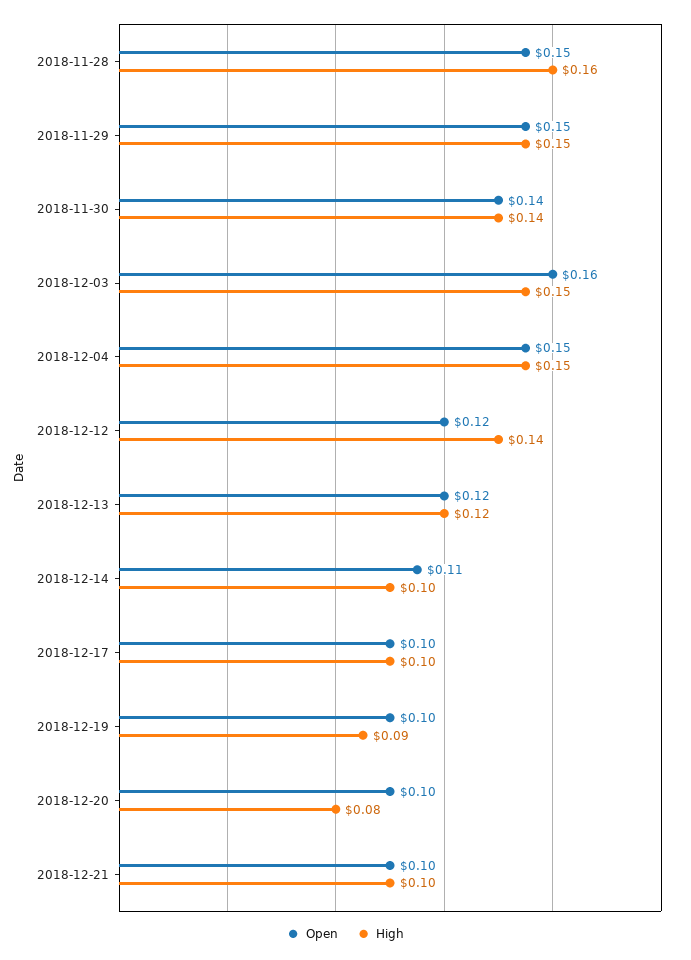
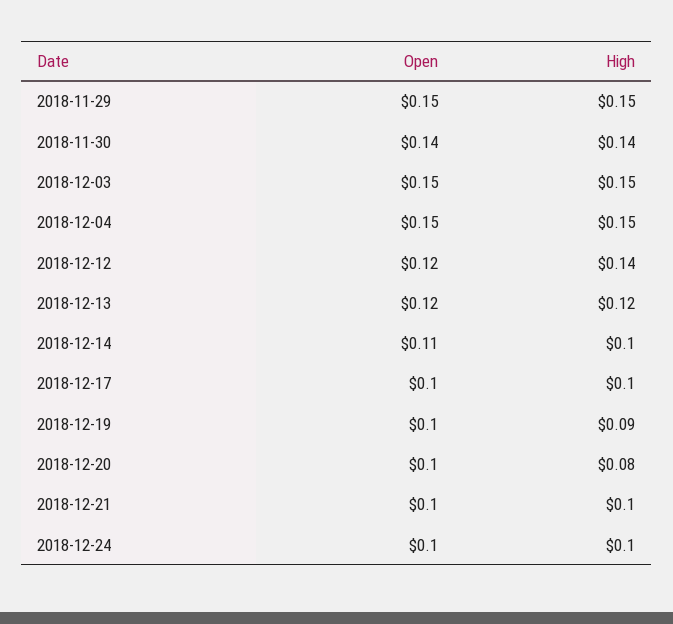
Open, 2018-11-28: 0.15 -> none
High, 2018-11-28: 0.16 -> none
Open, 2018-12-03: 0.16 -> 0.15
Open, 2018-12-24: none -> 0.1
High, 2018-12-24: none -> 0.1

